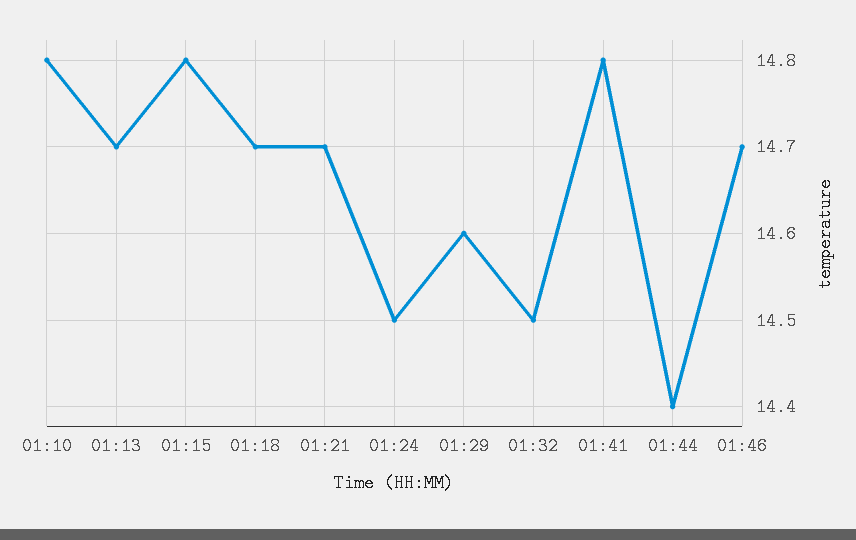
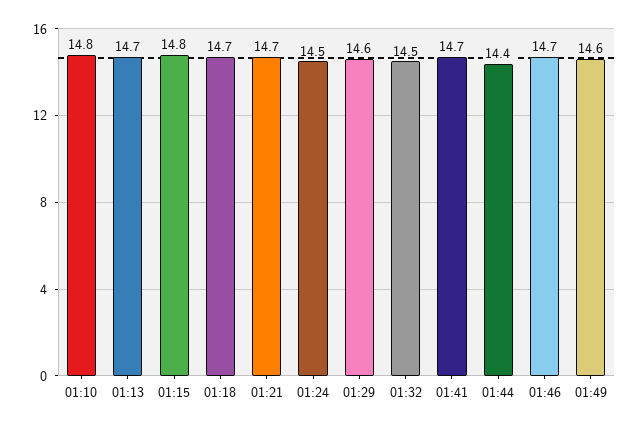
01:41: 14.8 -> 14.7
01:49: none -> 14.6

